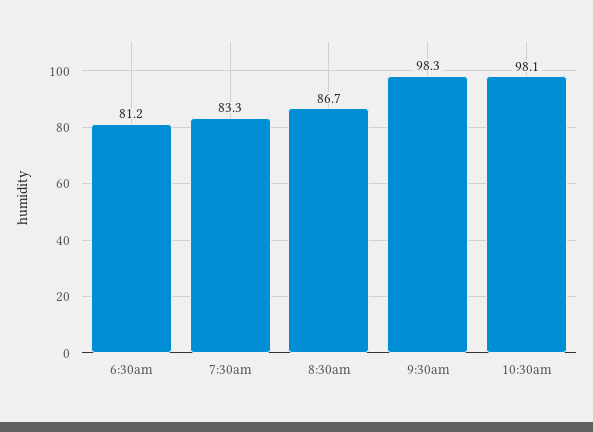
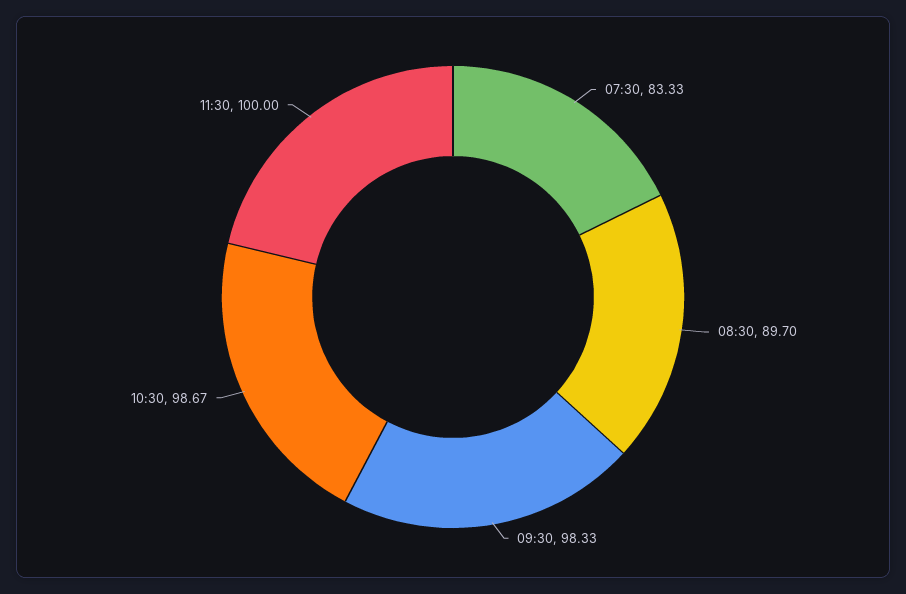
6:30am: 81.2 -> none
8:30am: 86.7 -> 89.7
10:30am: 98.1 -> 98.67
11:30: none -> 100

